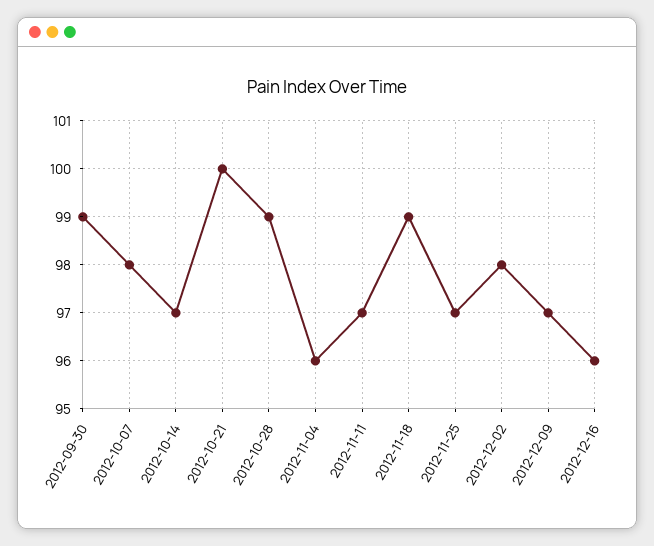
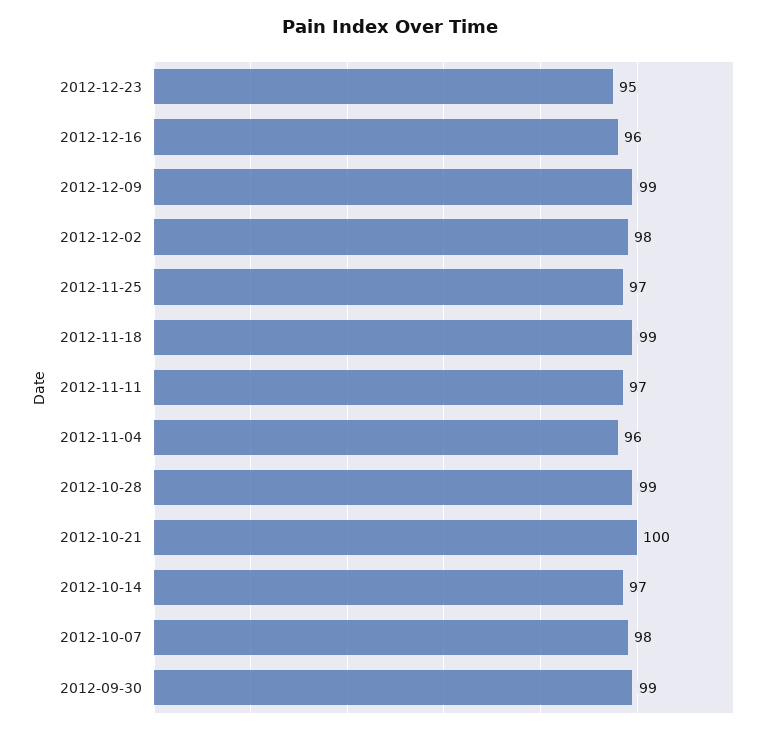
2012-12-09: 97 -> 99
2012-12-23: none -> 95

